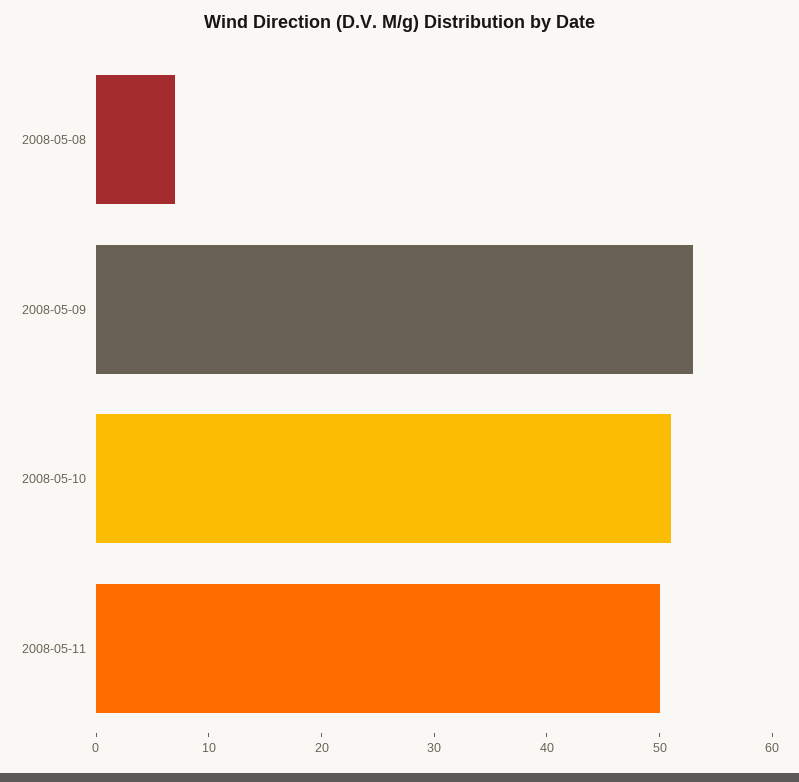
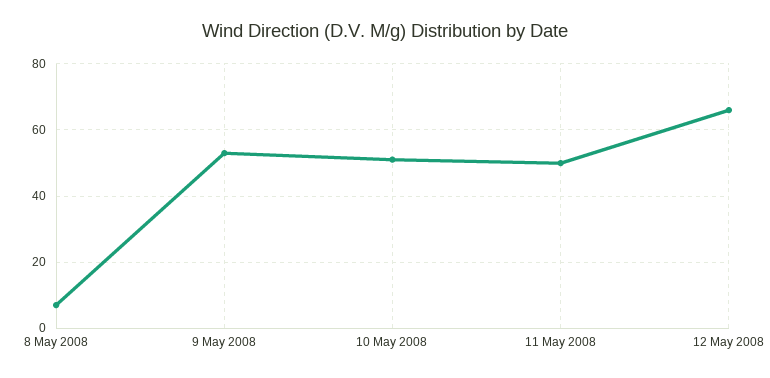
12 May 2008: none -> 65

